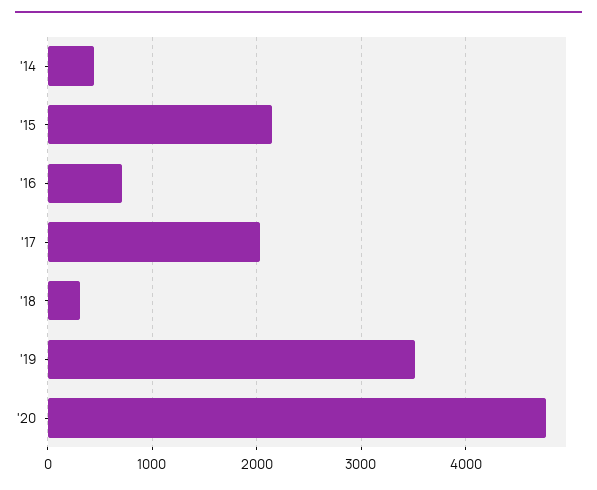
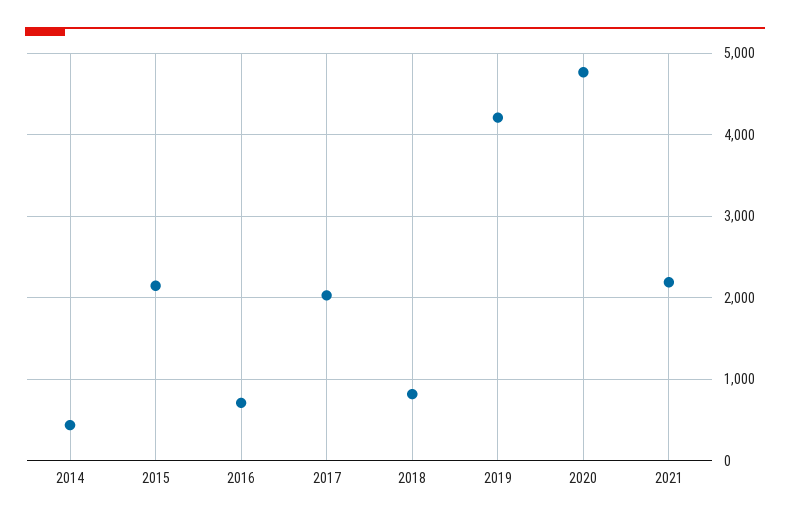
'18: 300 -> 800
'19: 3500 -> 4200
2021: none -> 2200

